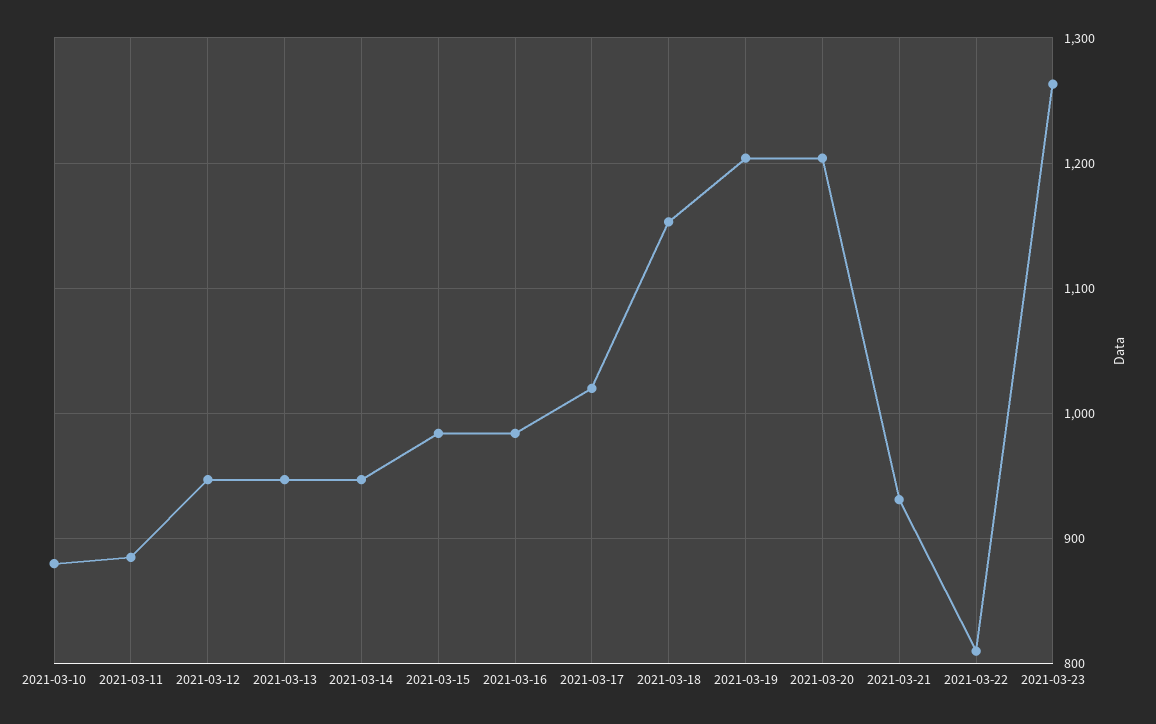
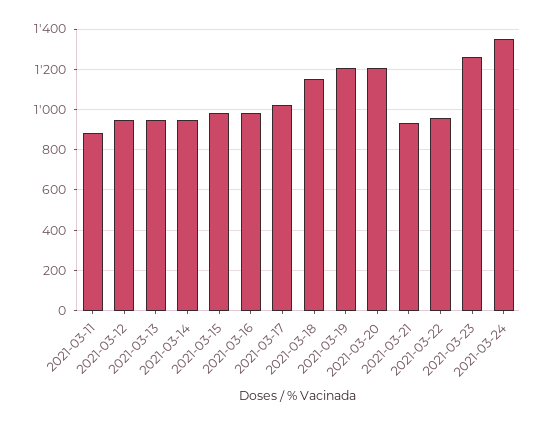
2021-03-10: 880 -> none
2021-03-22: 810 -> 950
2021-03-24: none -> 1350

